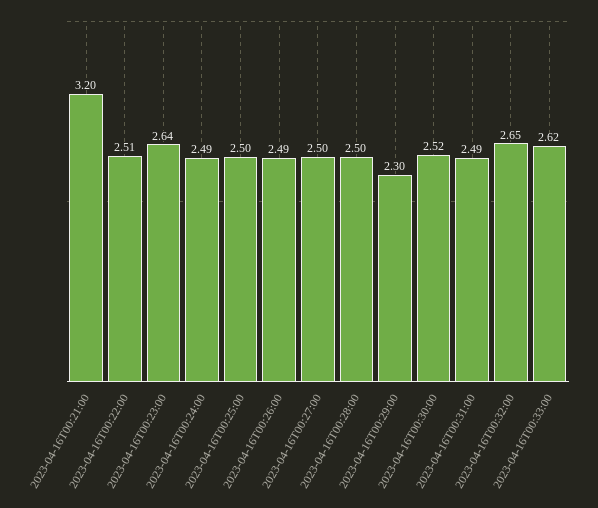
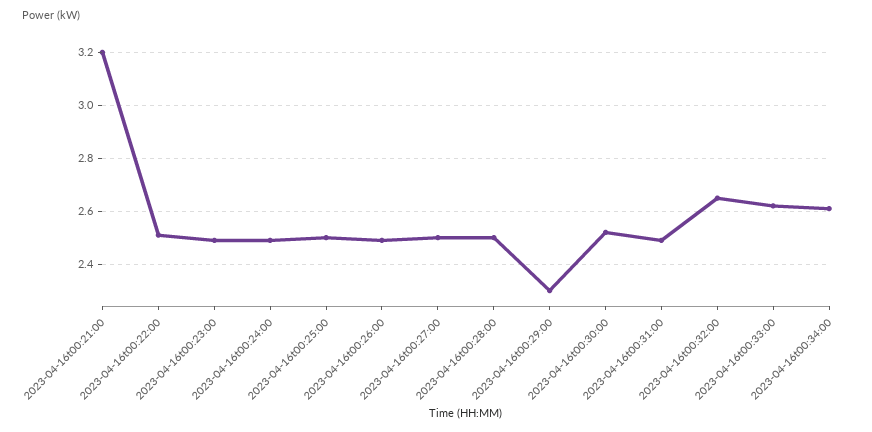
2023-04-16T00:23:00: 2.64 -> 2.5
2023-04-16t00:34:00: none -> 2.6

